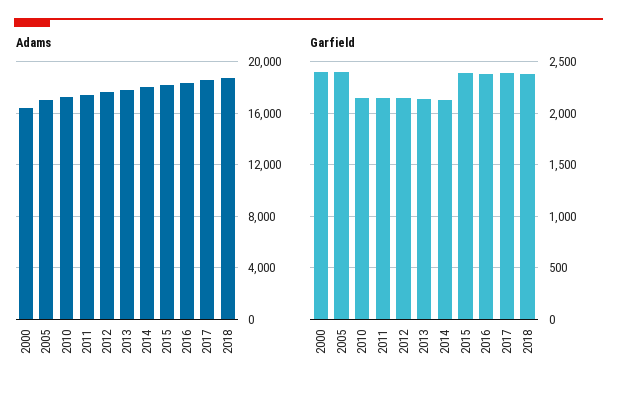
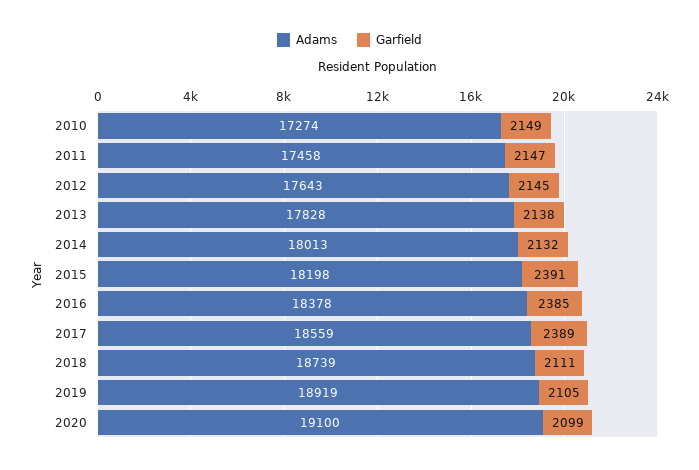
Adams, 2000: 16500 -> none
Adams, 2005: 17000 -> none
Garfield, 2000: 2400 -> none
Garfield, 2005: 2400 -> none
Garfield, 2018: 2400 -> 2111
Adams, 2019: none -> 18919
Garfield, 2019: none -> 2105
Adams, 2020: none -> 19100
Garfield, 2020: none -> 2099

